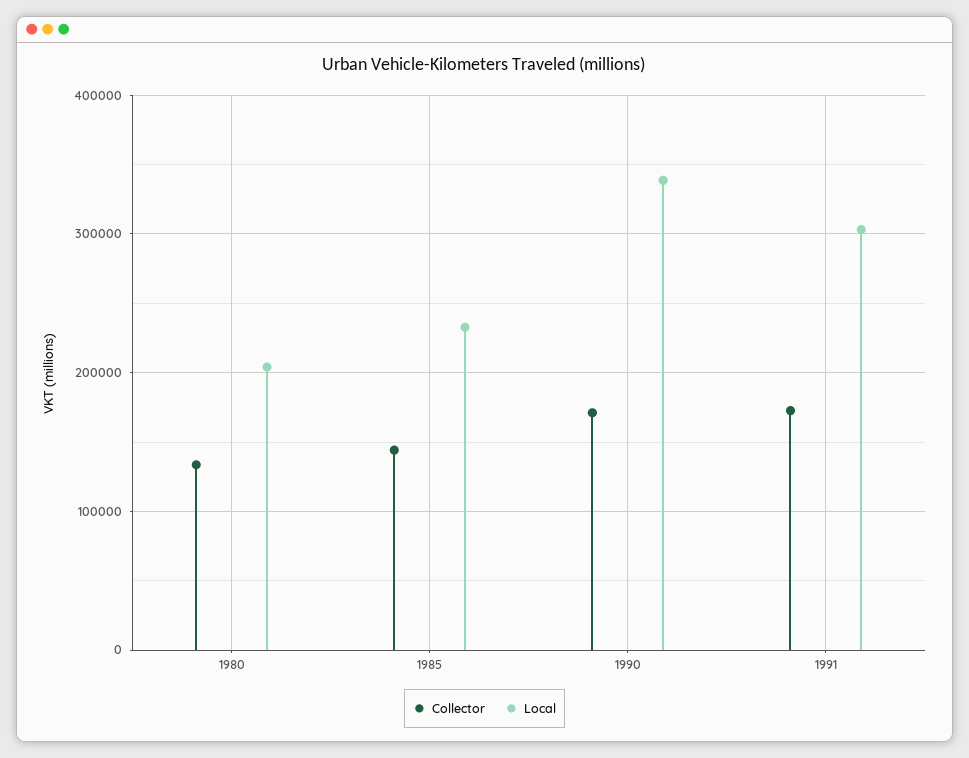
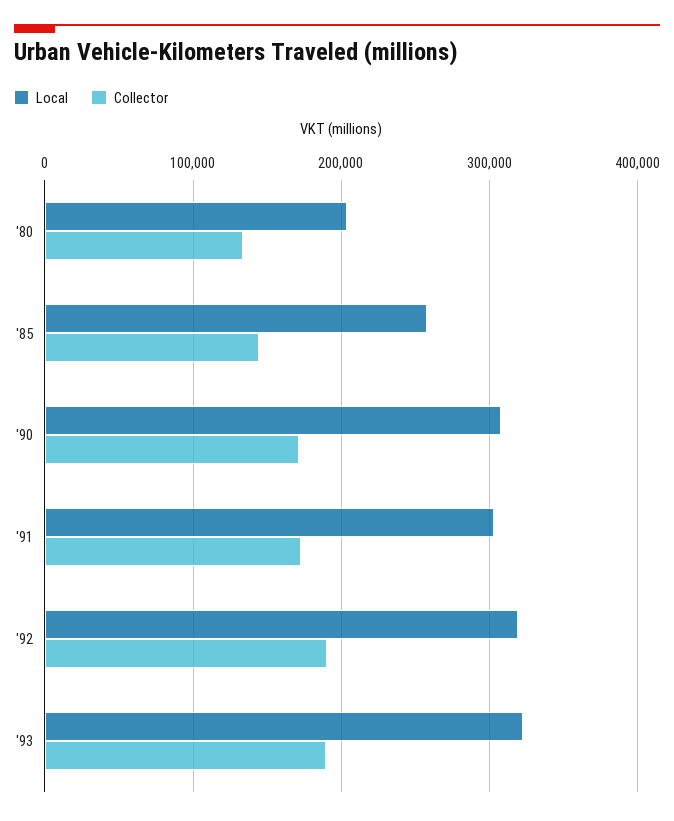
Local, 1985: 230000 -> 260000
Local, 1990: 340000 -> 310000
Local, '92: none -> 320000
Collector, '92: none -> 190000
Local, '93: none -> 320000
Collector, '93: none -> 190000

